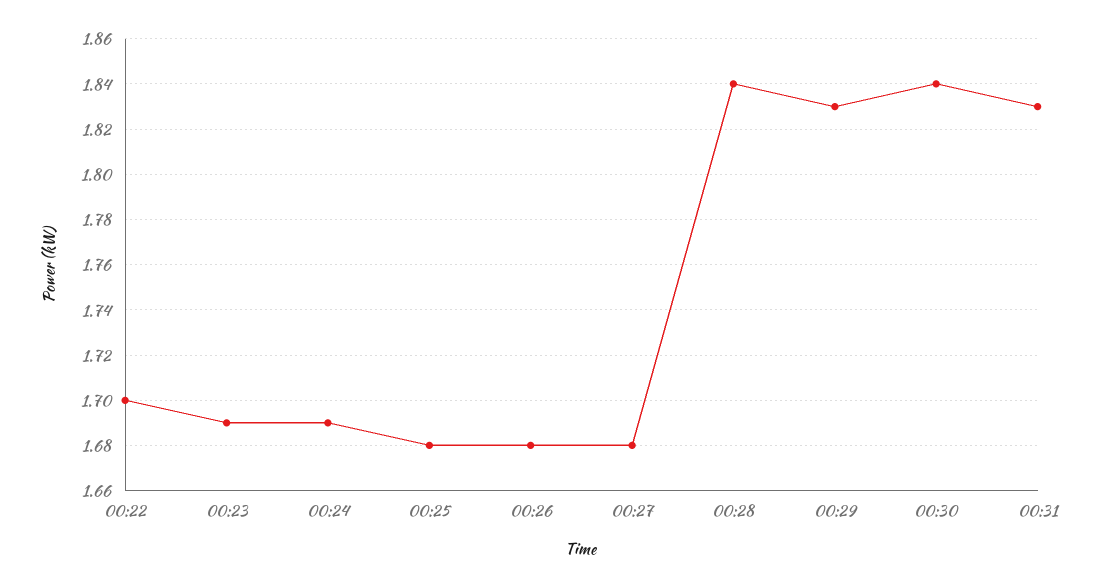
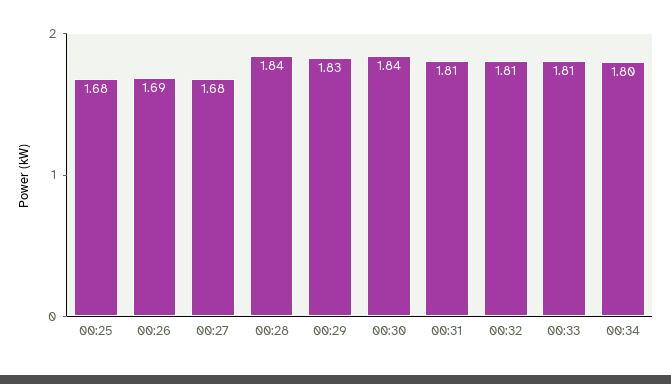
00:22: 1.7 -> none
00:23: 1.69 -> none
00:24: 1.69 -> none
00:26: 1.68 -> 1.69
00:31: 1.83 -> 1.81
00:32: none -> 1.81
00:33: none -> 1.81
00:34: none -> 1.8

